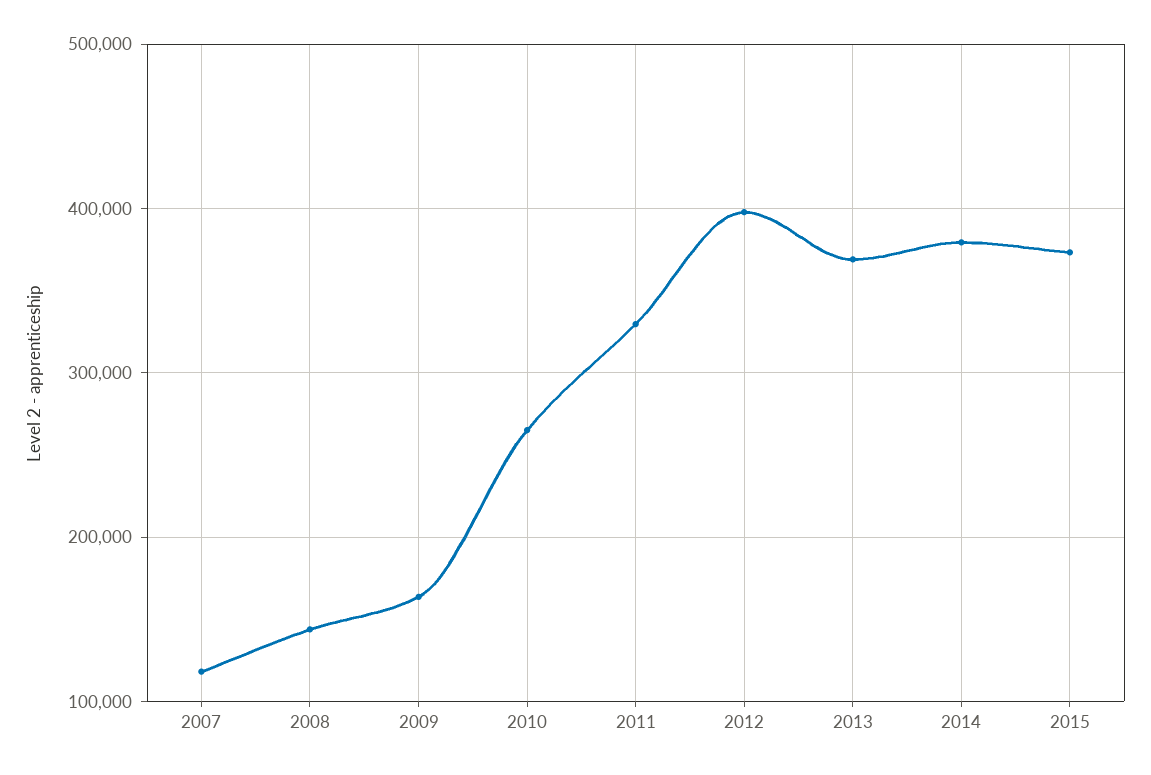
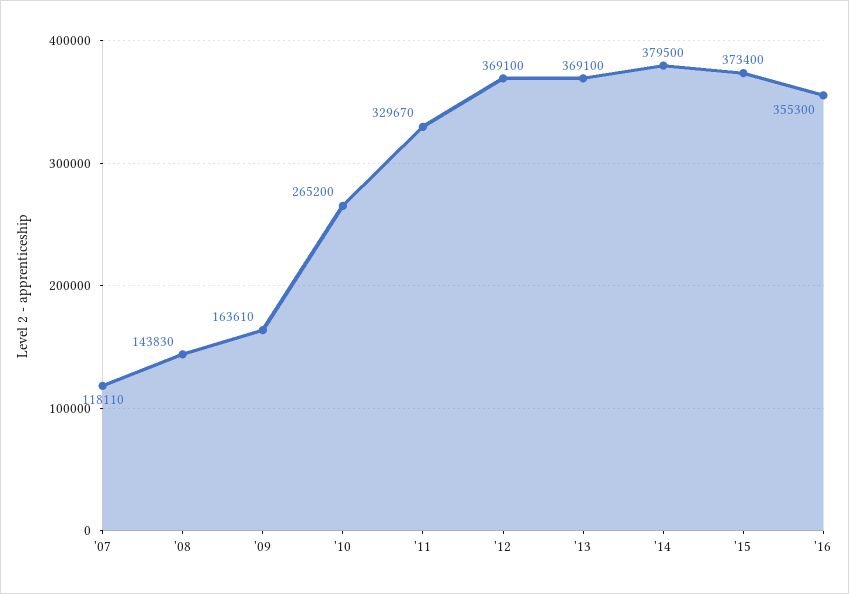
2012: 400000 -> 369100
'16: none -> 355300

